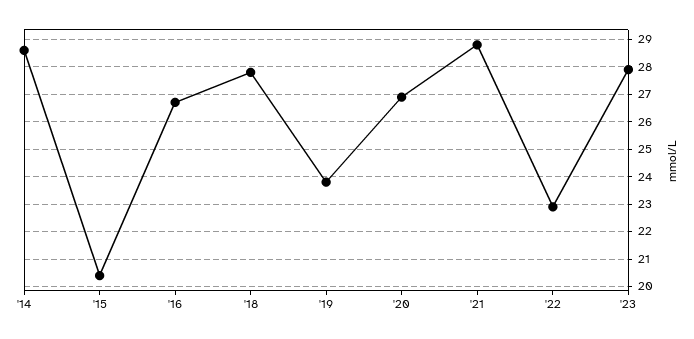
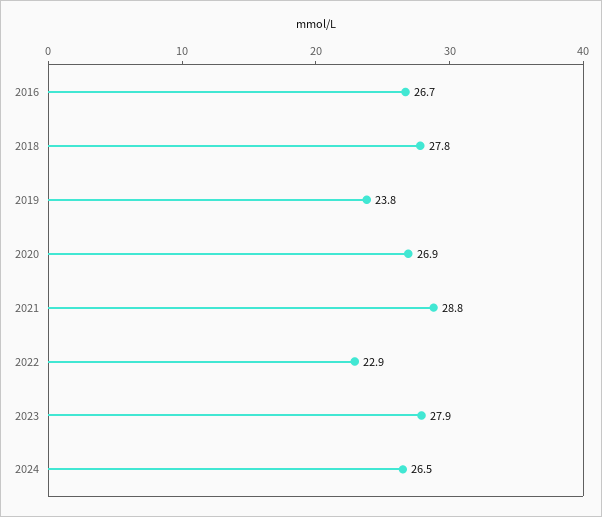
'14: 28.5 -> none
'15: 20.5 -> none
2024: none -> 26.5

